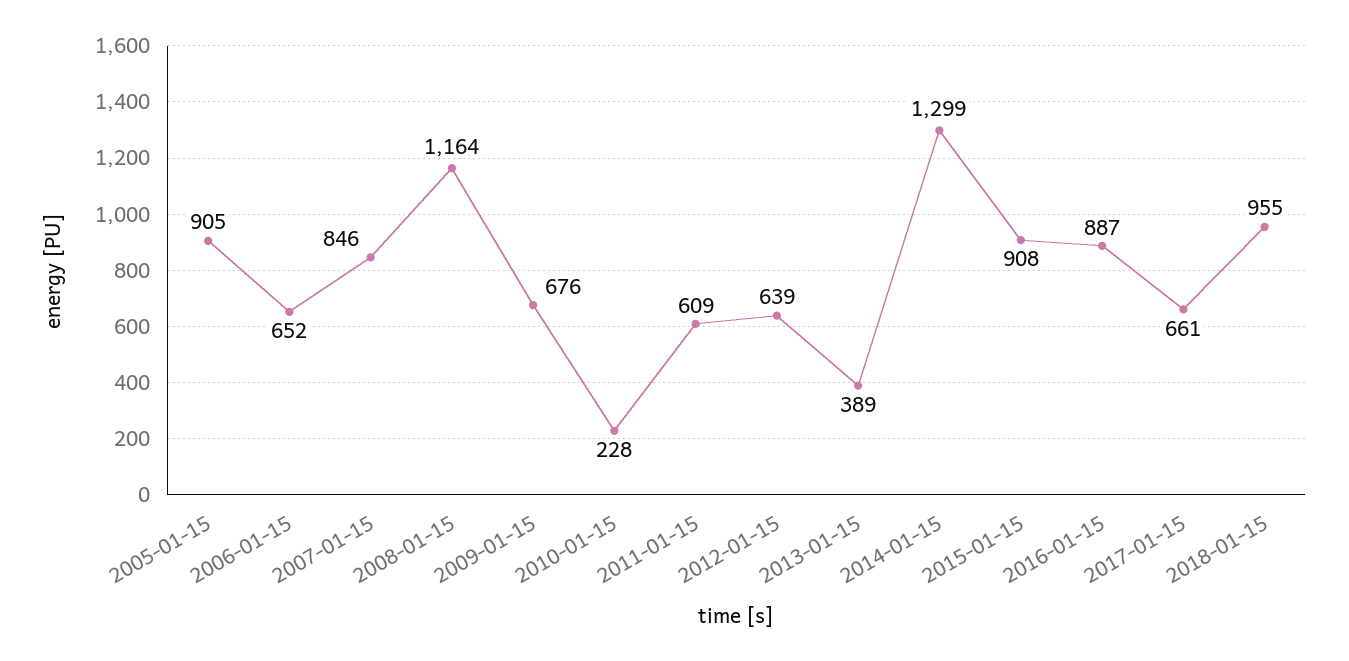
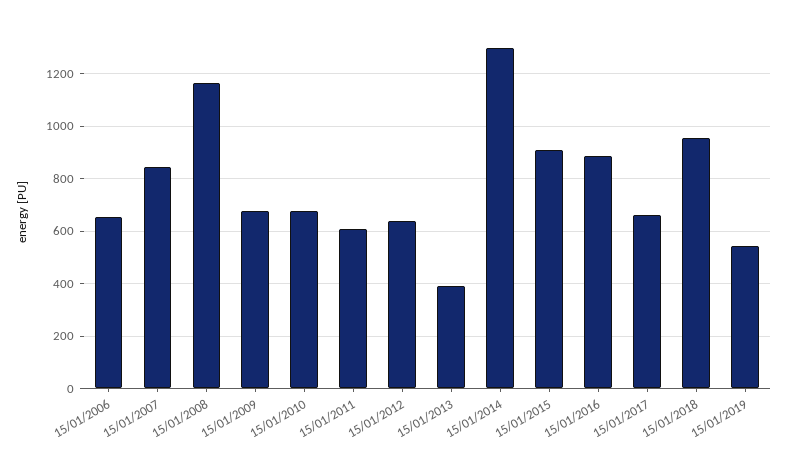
2005-01-15: 905 -> none
2010-01-15: 228 -> 675
15/01/2019: none -> 550

